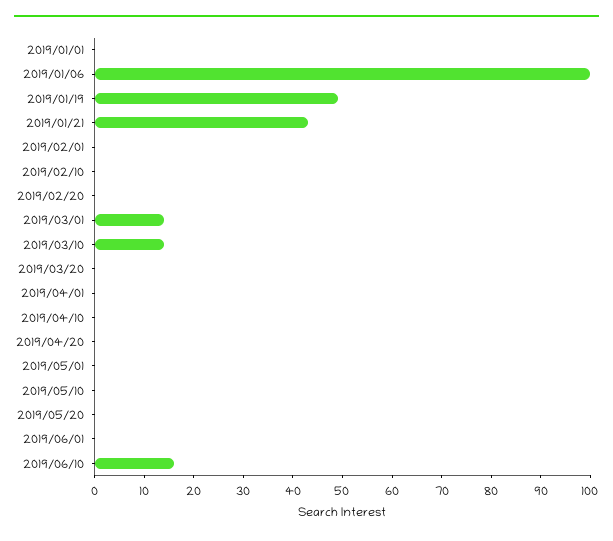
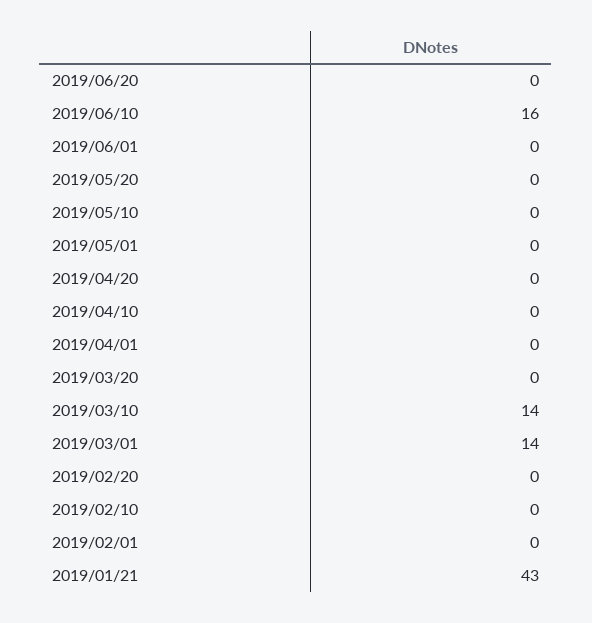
2019/01/01: 0 -> none
2019/01/06: 100 -> none
2019/01/19: 50 -> none
2019/06/20: none -> 0

